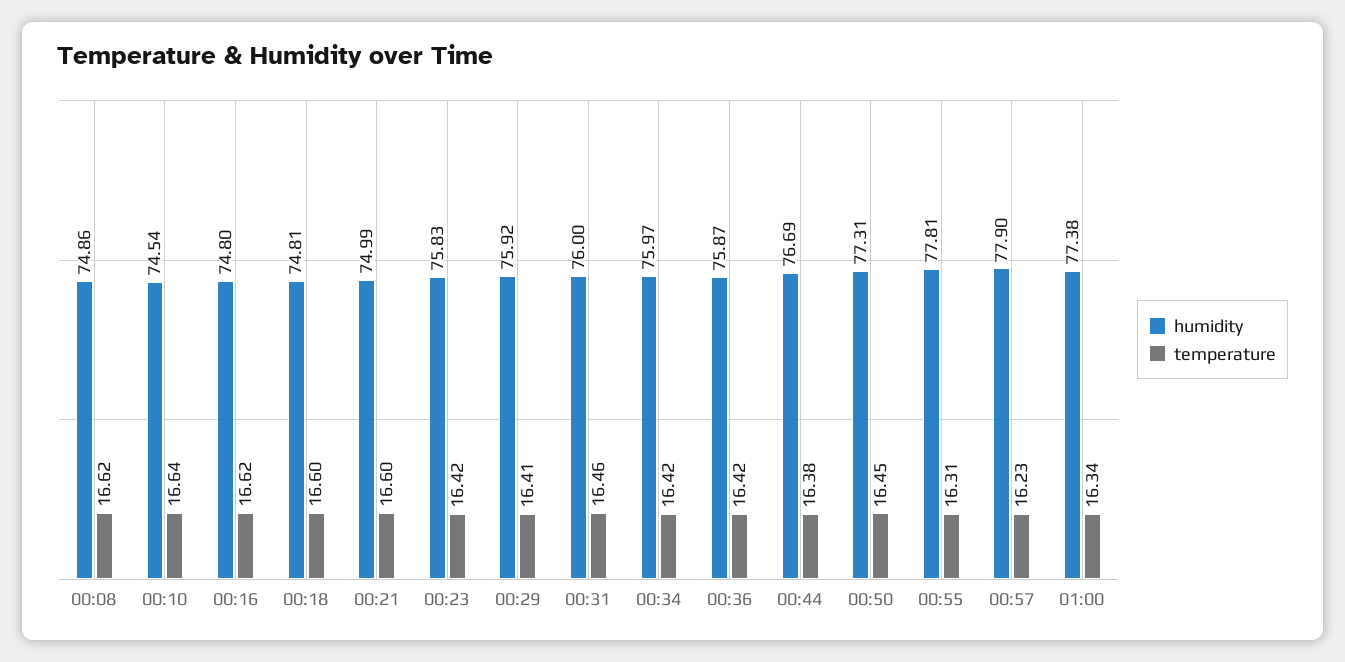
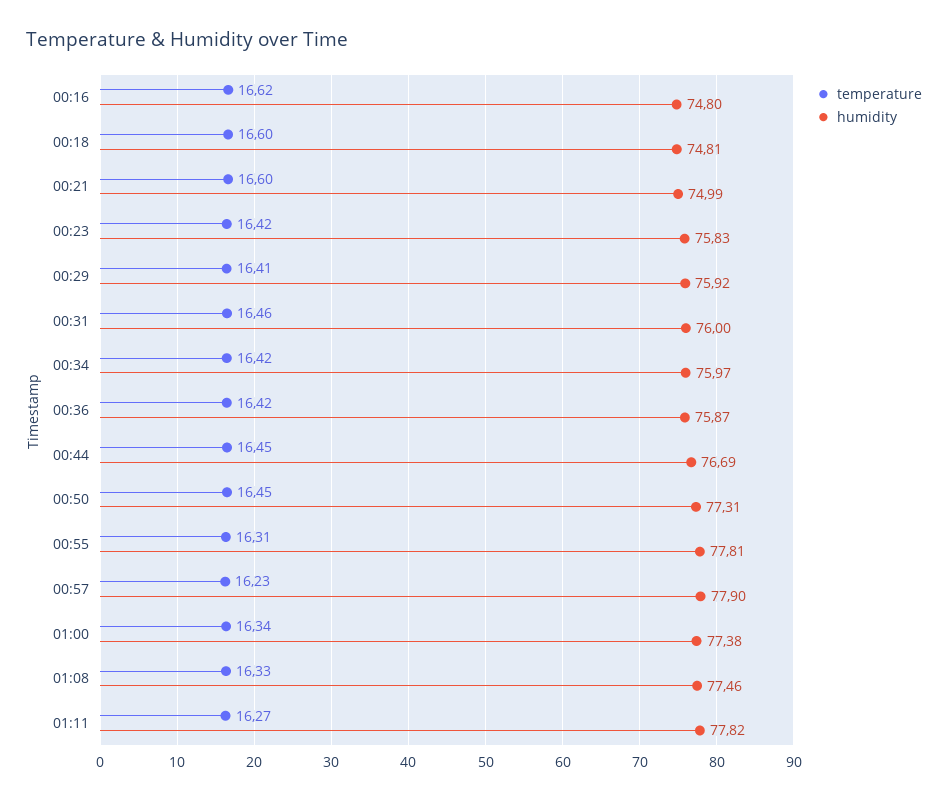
humidity, 00:08: 74.86 -> none
temperature, 00:08: 16.62 -> none
humidity, 00:10: 74.54 -> none
temperature, 00:10: 16.64 -> none
temperature, 00:44: 16.38 -> 16.45
temperature, 01:08: none -> 16.33
humidity, 01:08: none -> 77.46
temperature, 01:11: none -> 16.27
humidity, 01:11: none -> 77.82

